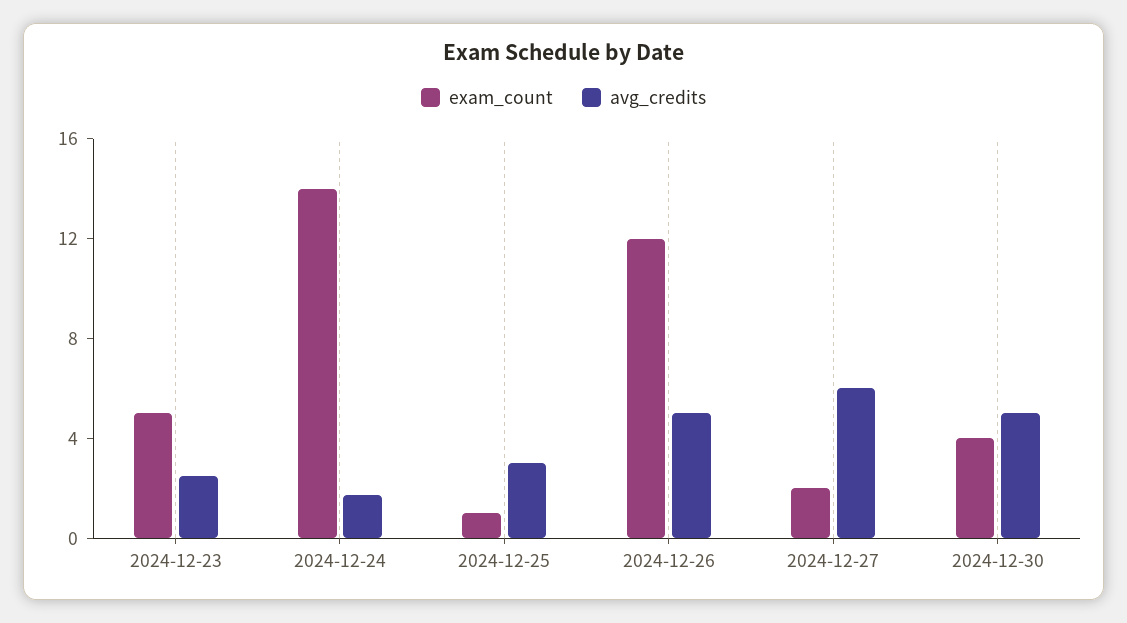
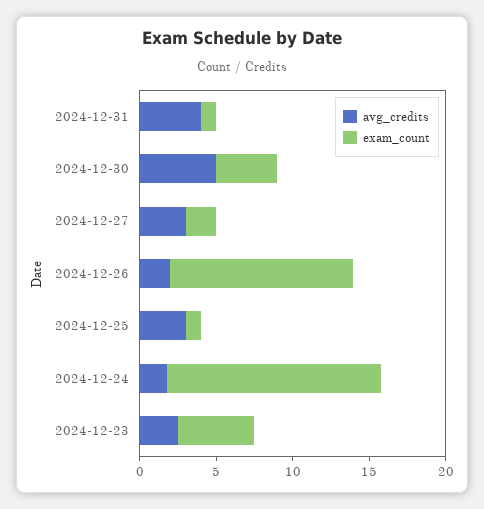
avg_credits, 2024-12-26: 5 -> 2
avg_credits, 2024-12-27: 6 -> 3
avg_credits, 2024-12-31: none -> 4
exam_count, 2024-12-31: none -> 1

